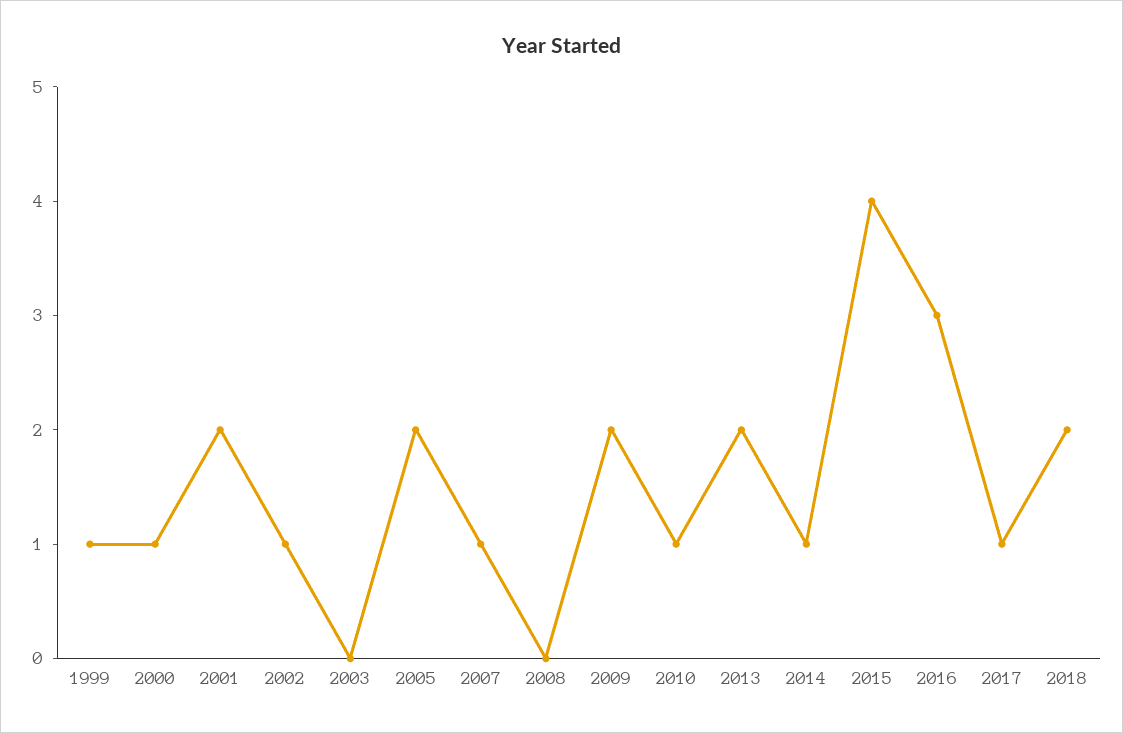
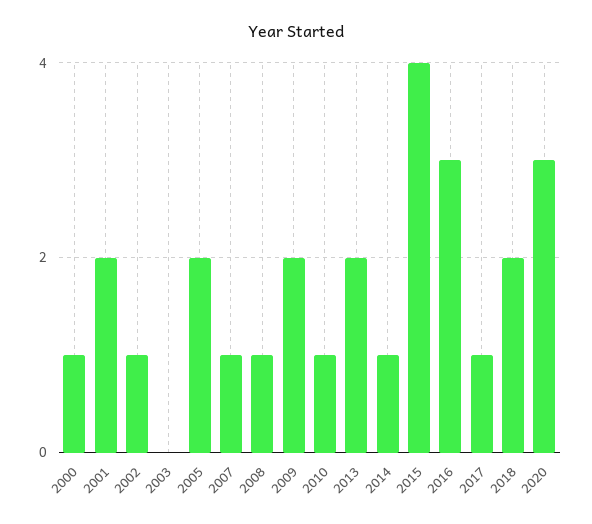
1999: 1 -> none
2008: 0 -> 1
2020: none -> 3

